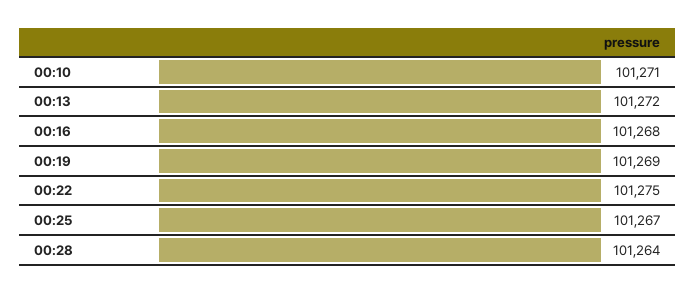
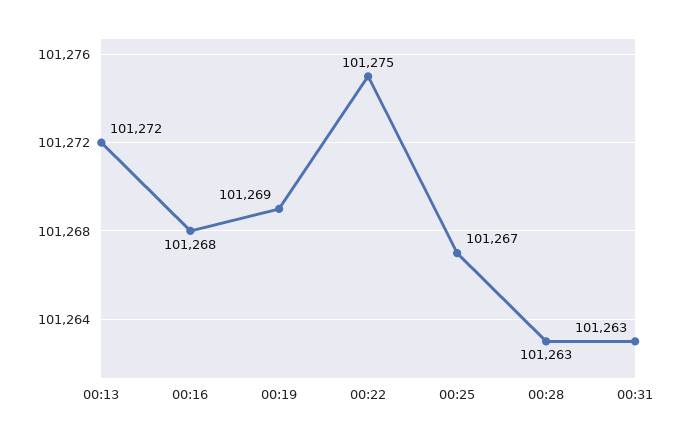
00:10: 101271 -> none
00:28: 101264 -> 101263
00:31: none -> 101263

